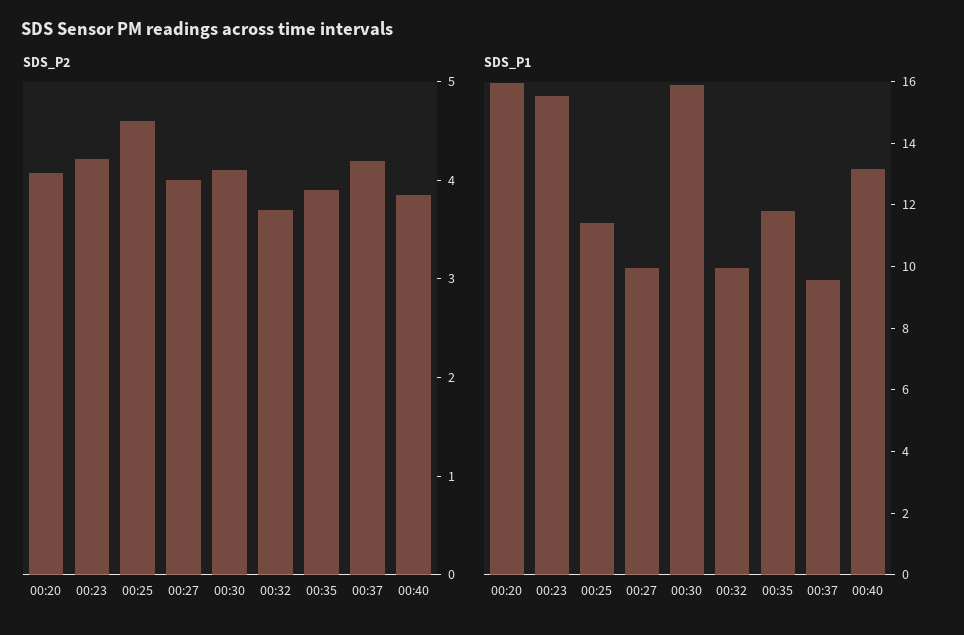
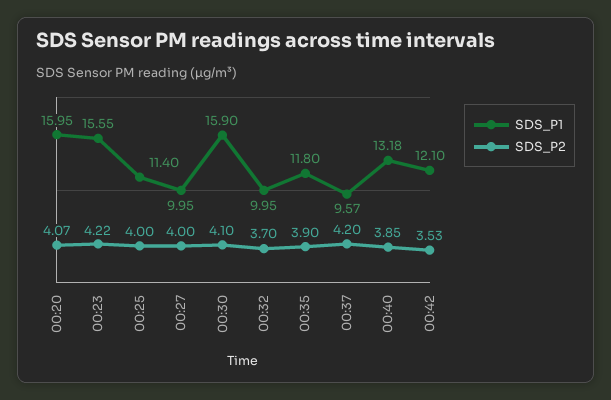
SDS_P2, 00:25: 4.6 -> 4
SDS_P1, 00:42: none -> 12.1
SDS_P2, 00:42: none -> 3.53

